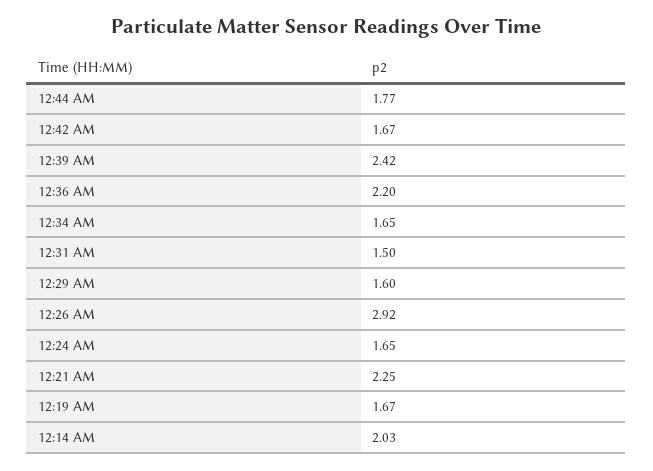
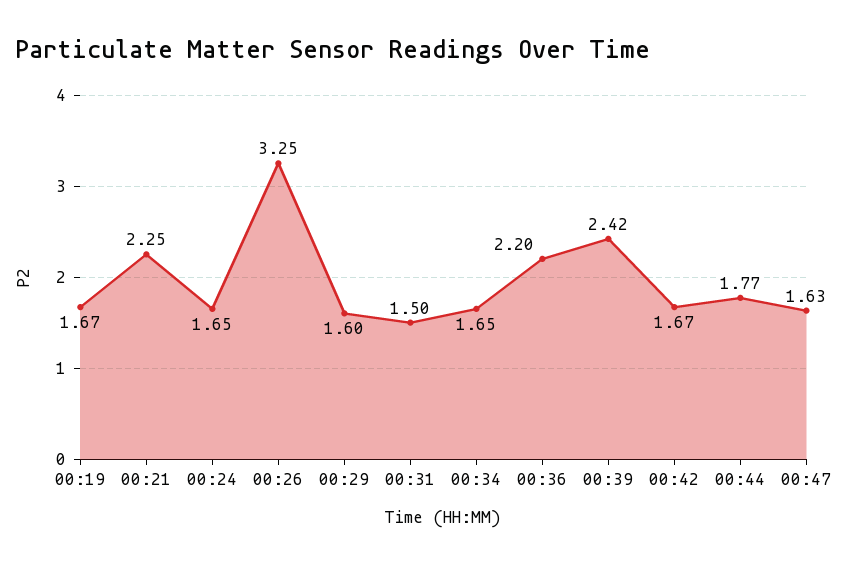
12:26 AM: 2.92 -> 3.25
12:14 AM: 2.03 -> none
00:47: none -> 1.63

